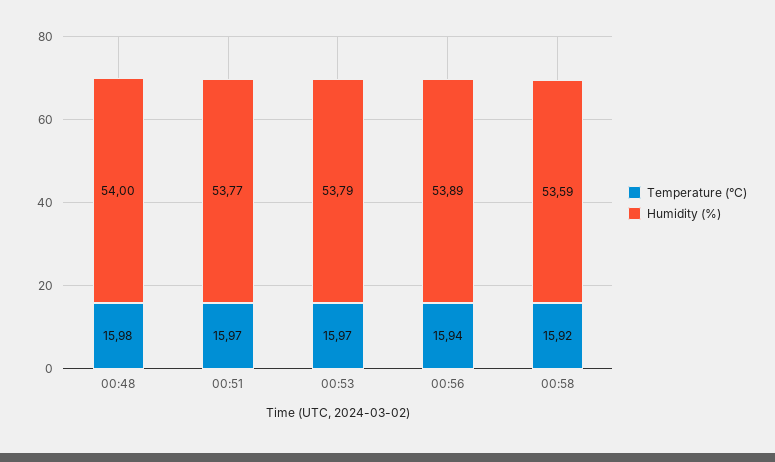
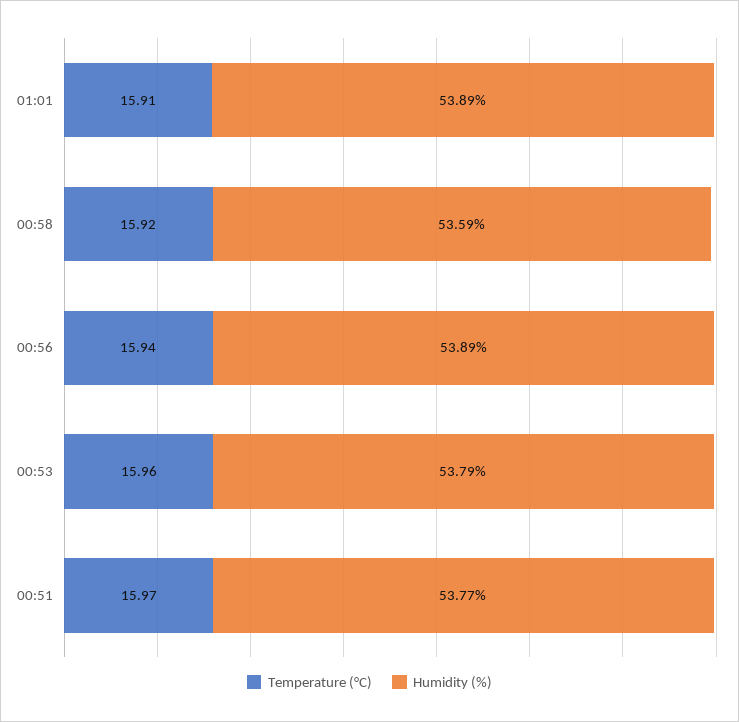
Temperature (°C), 00:48: 15.98 -> none
Humidity (%), 00:48: 54 -> none
Temperature (°C), 00:53: 15.97 -> 15.96
Temperature (°C), 01:01: none -> 15.91
Humidity (%), 01:01: none -> 53.89

